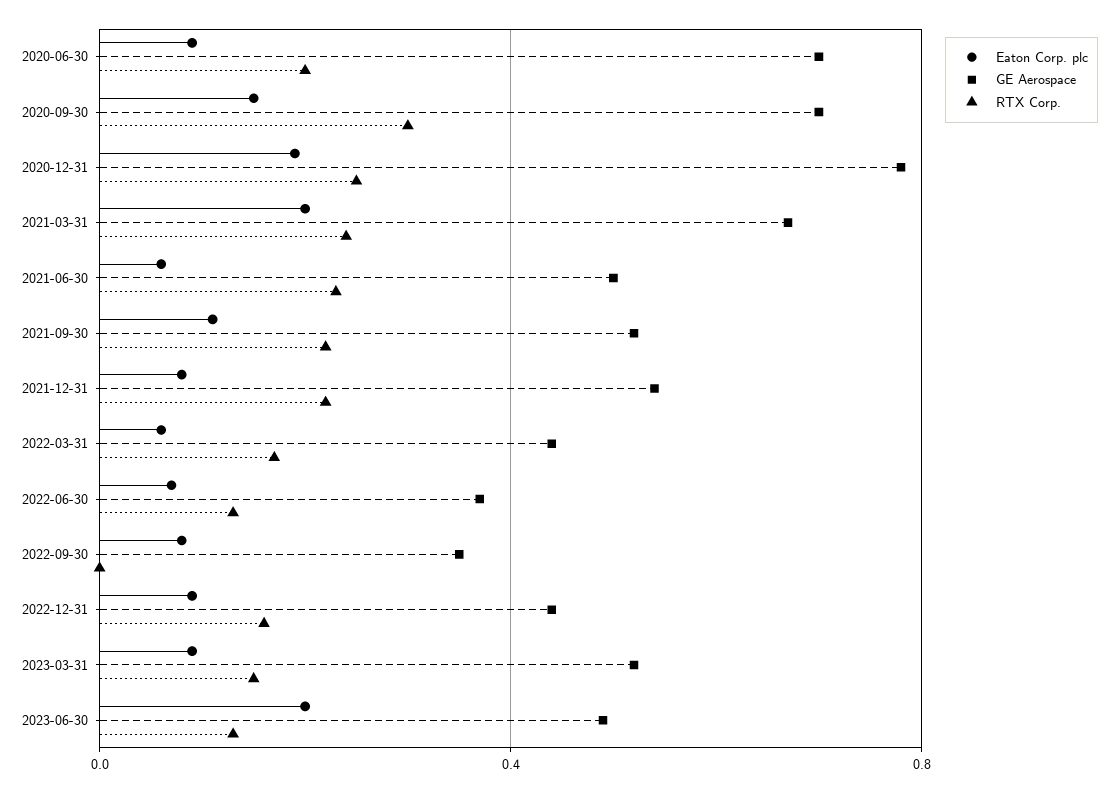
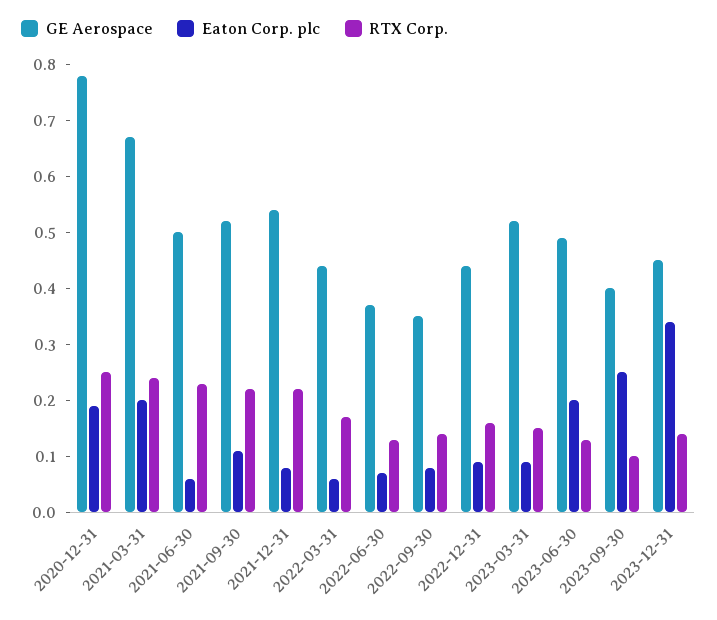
Eaton Corp. plc, 2020-06-30: 0.1 -> none
GE Aerospace, 2020-06-30: 0.7 -> none
RTX Corp., 2020-06-30: 0.2 -> none
Eaton Corp. plc, 2020-09-30: 0.15 -> none
GE Aerospace, 2020-09-30: 0.7 -> none
RTX Corp., 2020-09-30: 0.3 -> none
RTX Corp., 2022-09-30: 0 -> 0.15
GE Aerospace, 2023-09-30: none -> 0.4
Eaton Corp. plc, 2023-09-30: none -> 0.25
RTX Corp., 2023-09-30: none -> 0.1
GE Aerospace, 2023-12-31: none -> 0.45
Eaton Corp. plc, 2023-12-31: none -> 0.35
RTX Corp., 2023-12-31: none -> 0.15

